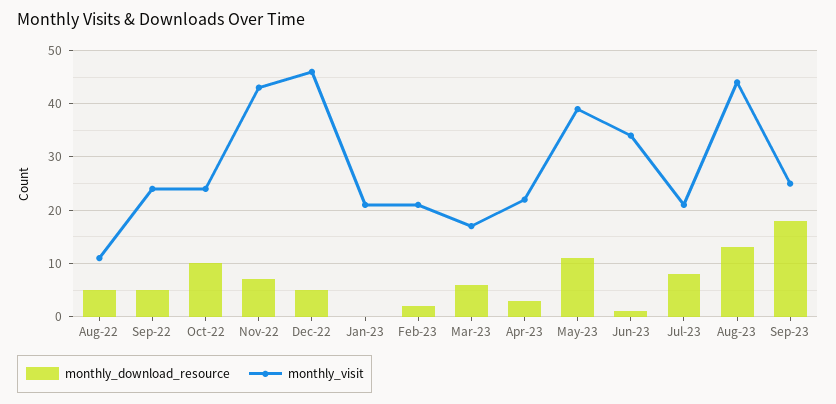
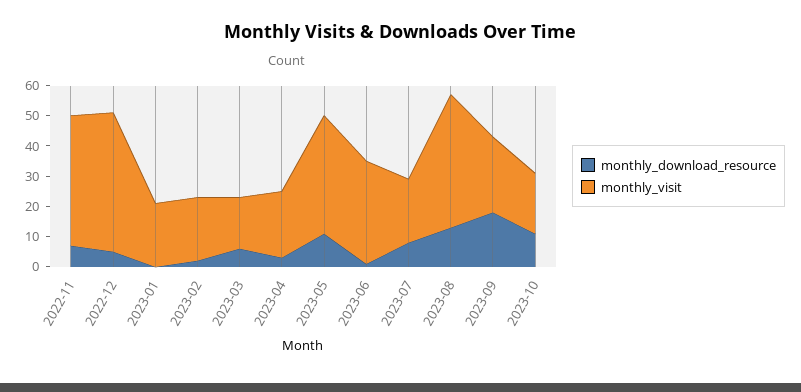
monthly_download_resource, Aug-22: 5 -> none
monthly_visit, Aug-22: 10 -> none
monthly_download_resource, Sep-22: 5 -> none
monthly_visit, Sep-22: 25 -> none
monthly_download_resource, Oct-22: 10 -> none
monthly_visit, Oct-22: 25 -> none
monthly_download_resource, 2023-10: none -> 10
monthly_visit, 2023-10: none -> 20

